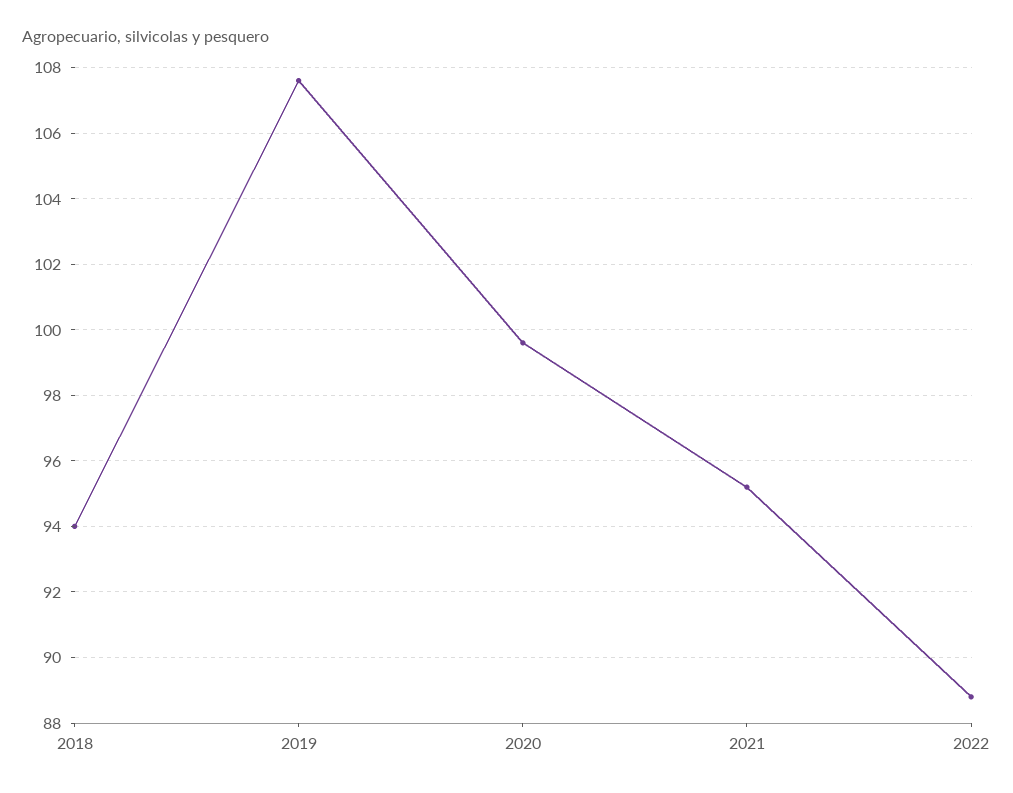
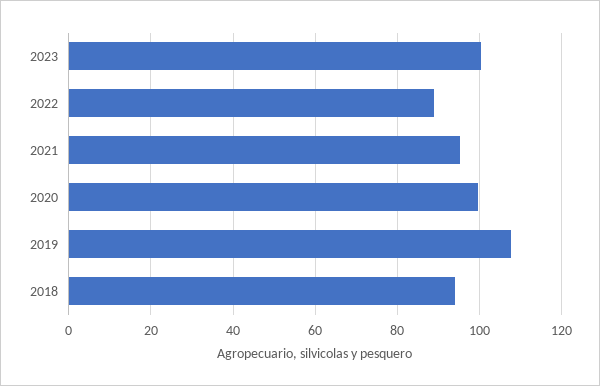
2023: none -> 100

